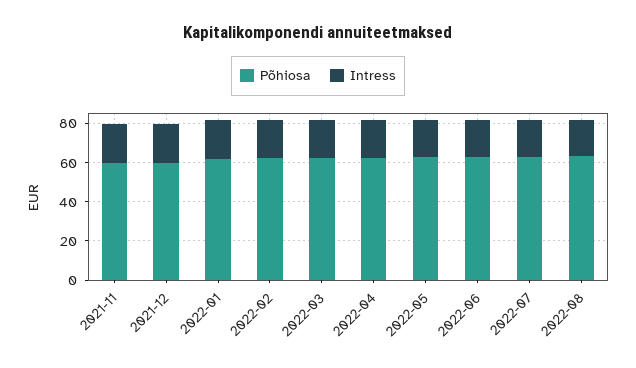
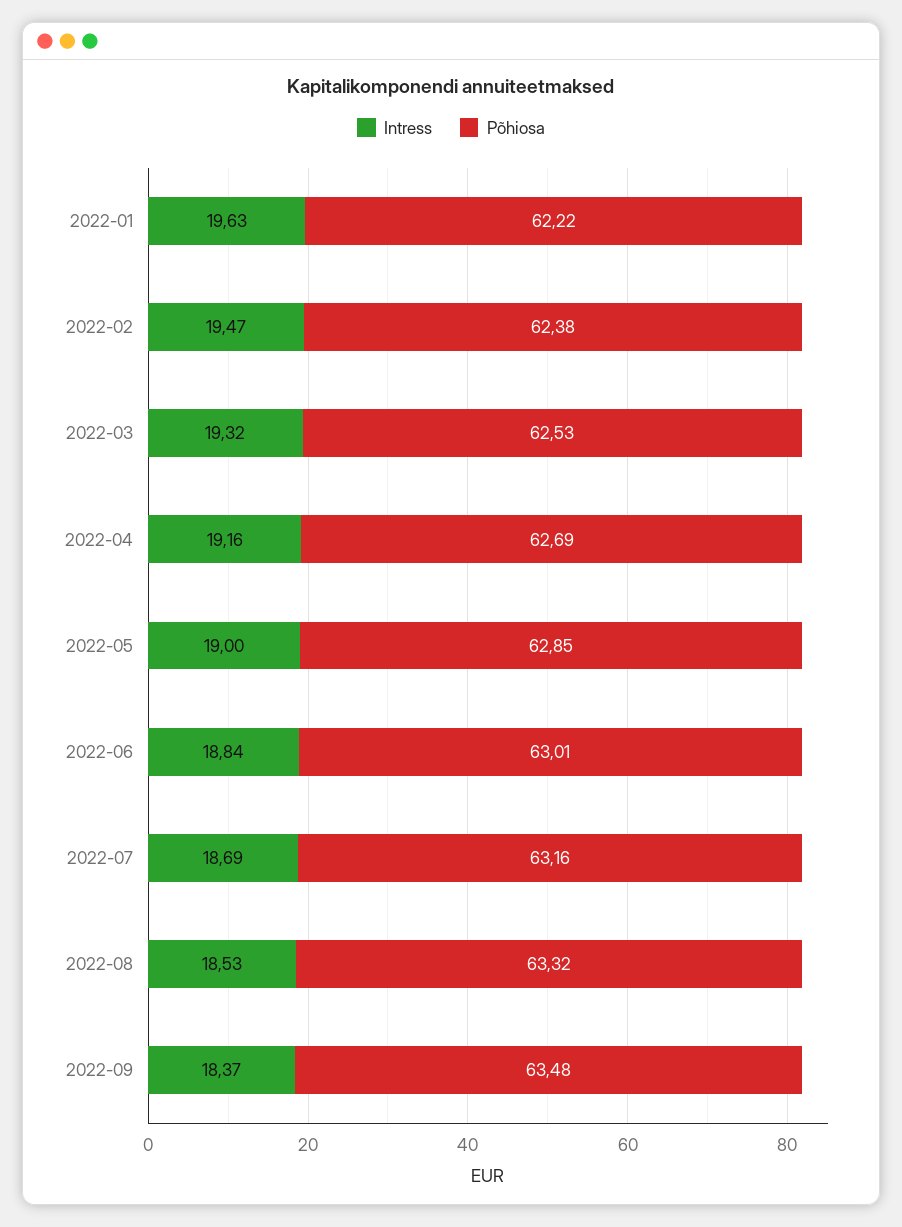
Põhiosa, 2021-11: 60 -> none
Intress, 2021-11: 20 -> none
Põhiosa, 2021-12: 60 -> none
Intress, 2021-12: 20 -> none
Intress, 2022-09: none -> 18.37
Põhiosa, 2022-09: none -> 63.48

